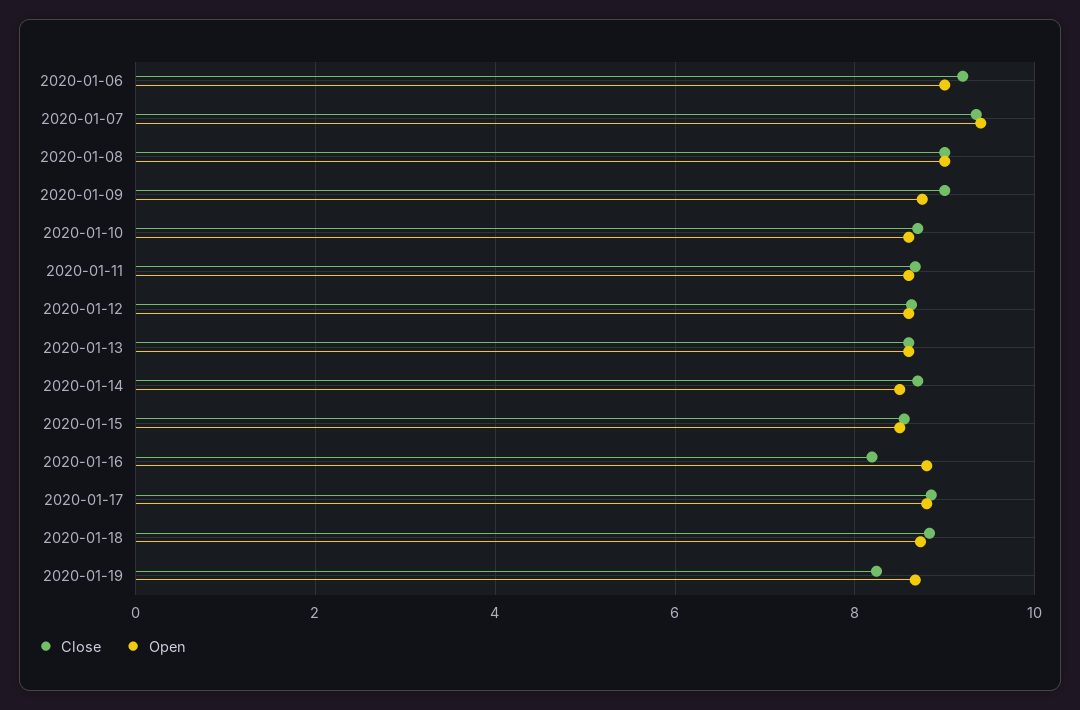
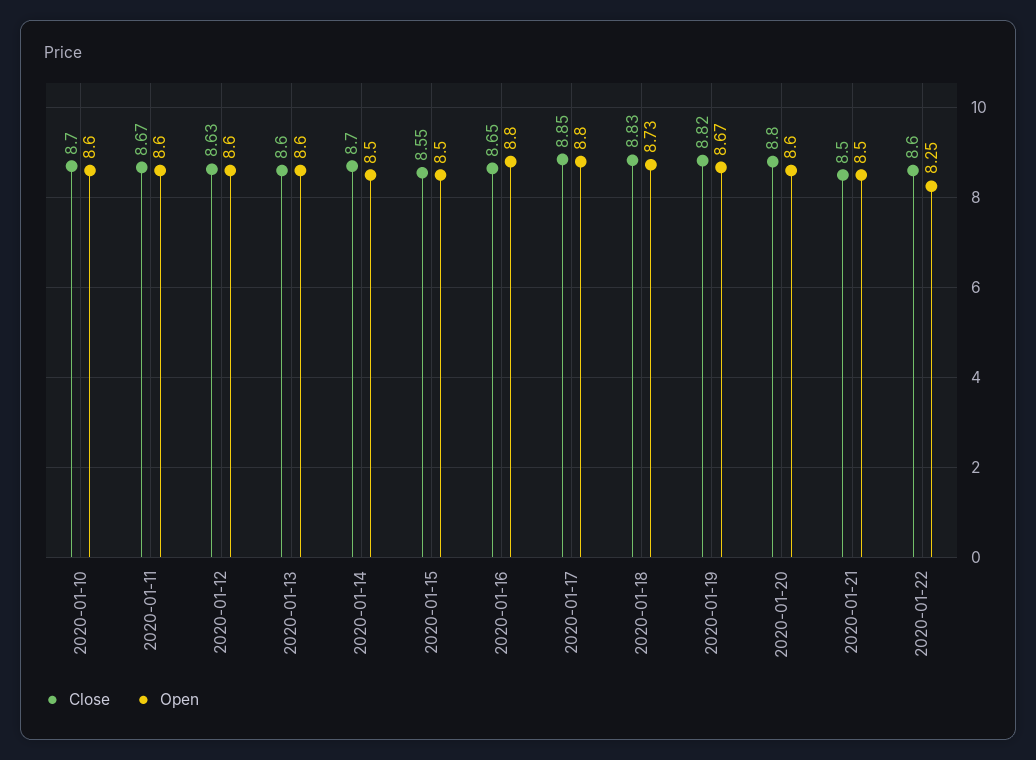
Close, 2020-01-06: 9.2 -> none
Open, 2020-01-06: 9 -> none
Close, 2020-01-07: 9.4 -> none
Open, 2020-01-07: 9.4 -> none
Close, 2020-01-08: 9 -> none
Open, 2020-01-08: 9 -> none
Close, 2020-01-09: 9 -> none
Open, 2020-01-09: 8.8 -> none
Close, 2020-01-16: 8.2 -> 8.65
Close, 2020-01-19: 8.2 -> 8.82
Close, 2020-01-20: none -> 8.8
Open, 2020-01-20: none -> 8.6
Close, 2020-01-21: none -> 8.5
Open, 2020-01-21: none -> 8.5
Close, 2020-01-22: none -> 8.6
Open, 2020-01-22: none -> 8.25

